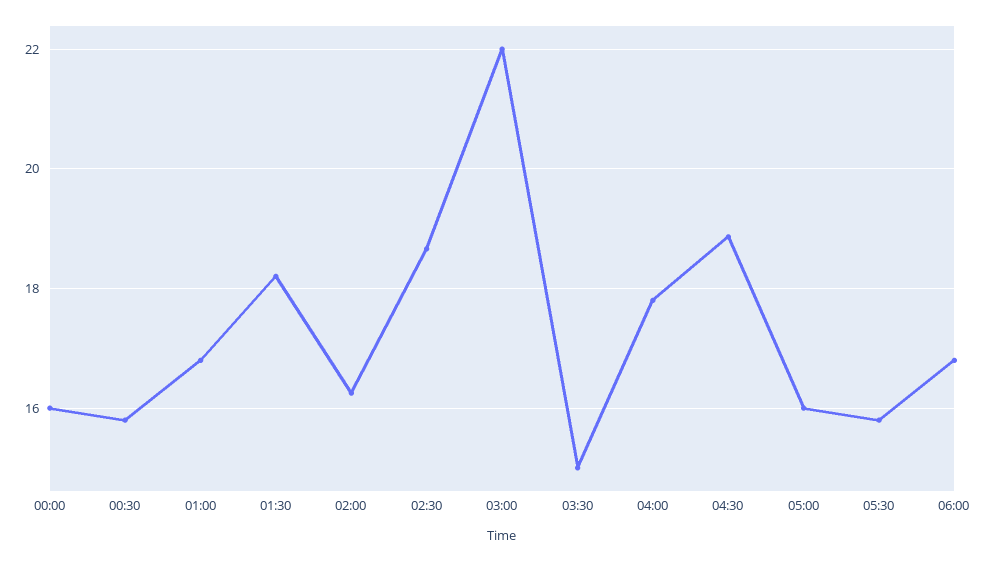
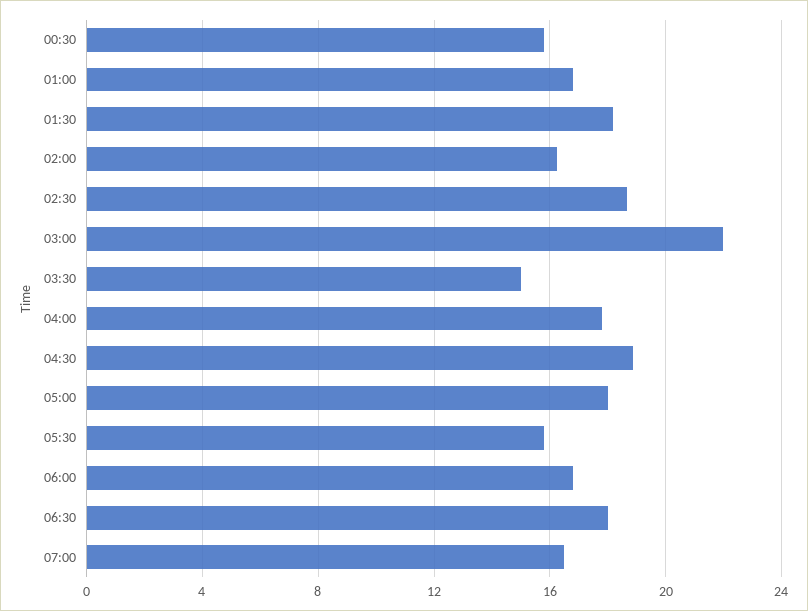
00:00: 16 -> none
05:00: 16 -> 18
06:30: none -> 18
07:00: none -> 16.5

